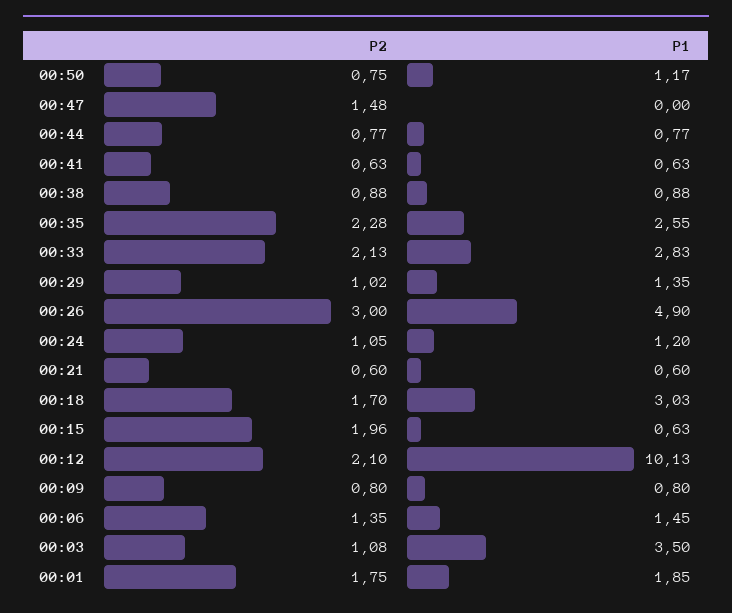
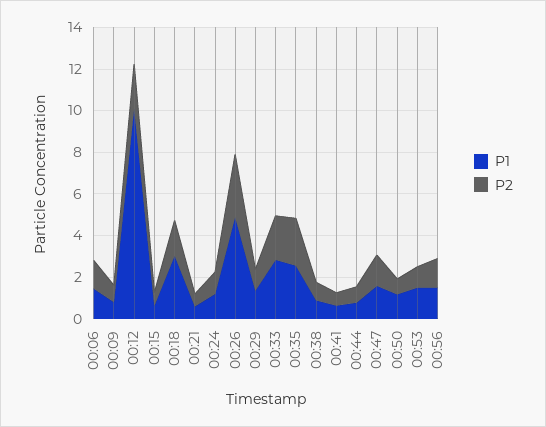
P1, 00:47: 0 -> 1.5
P2, 00:15: 1.96 -> 0.5
P2, 00:03: 1.08 -> none
P1, 00:03: 3.5 -> none
P2, 00:01: 1.75 -> none
P1, 00:01: 1.85 -> none
P1, 00:53: none -> 1.5
P2, 00:53: none -> 1
P1, 00:56: none -> 1.5
P2, 00:56: none -> 1.5

